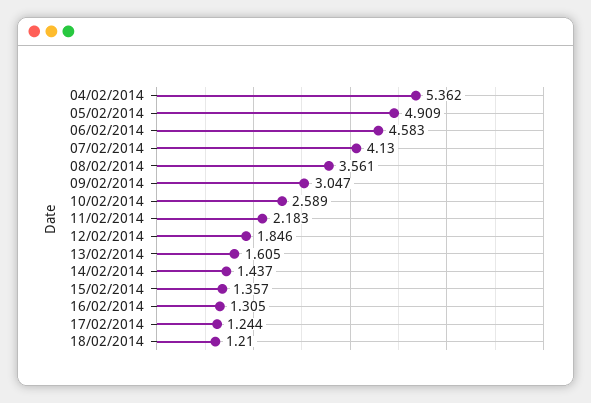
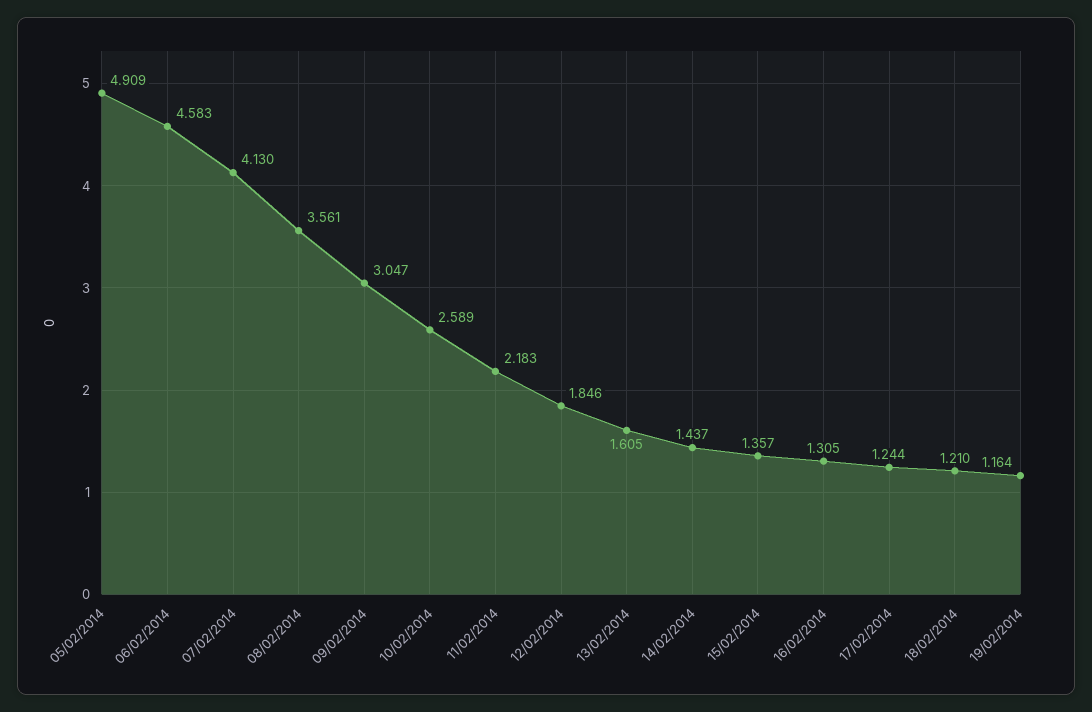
04/02/2014: 5.362 -> none
19/02/2014: none -> 1.164

